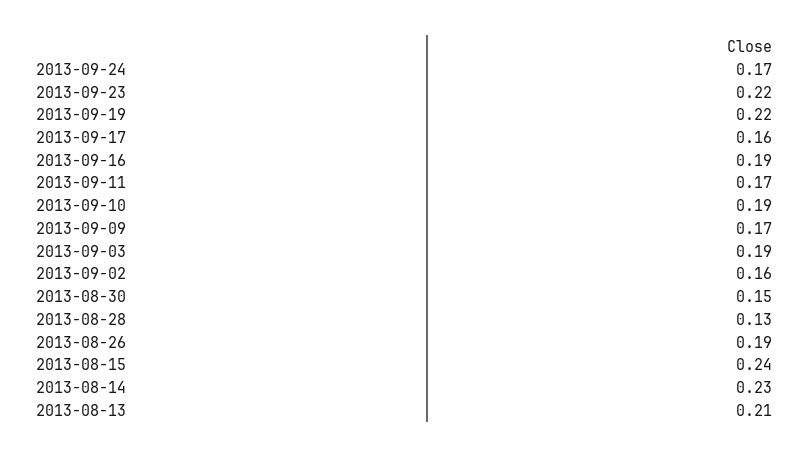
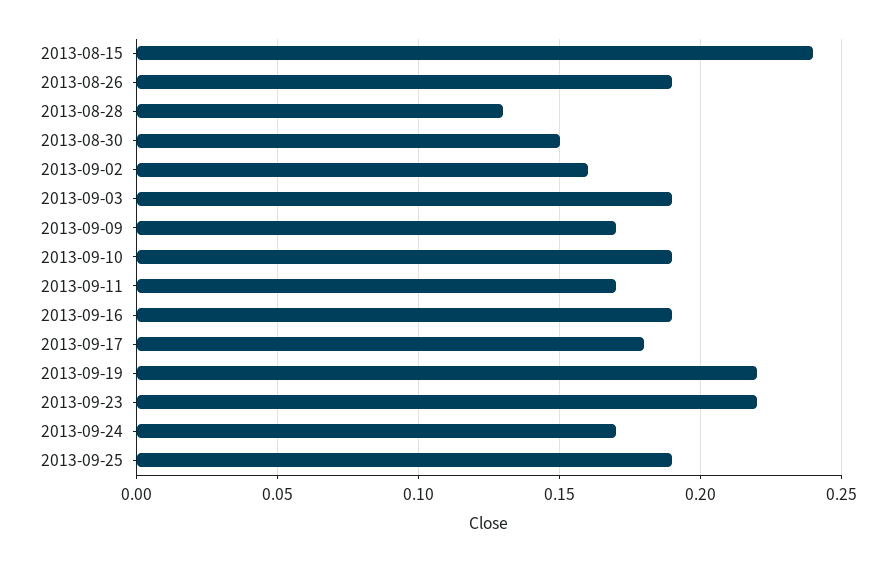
2013-09-17: 0.16 -> 0.18
2013-08-14: 0.23 -> none
2013-08-13: 0.21 -> none
2013-09-25: none -> 0.19

